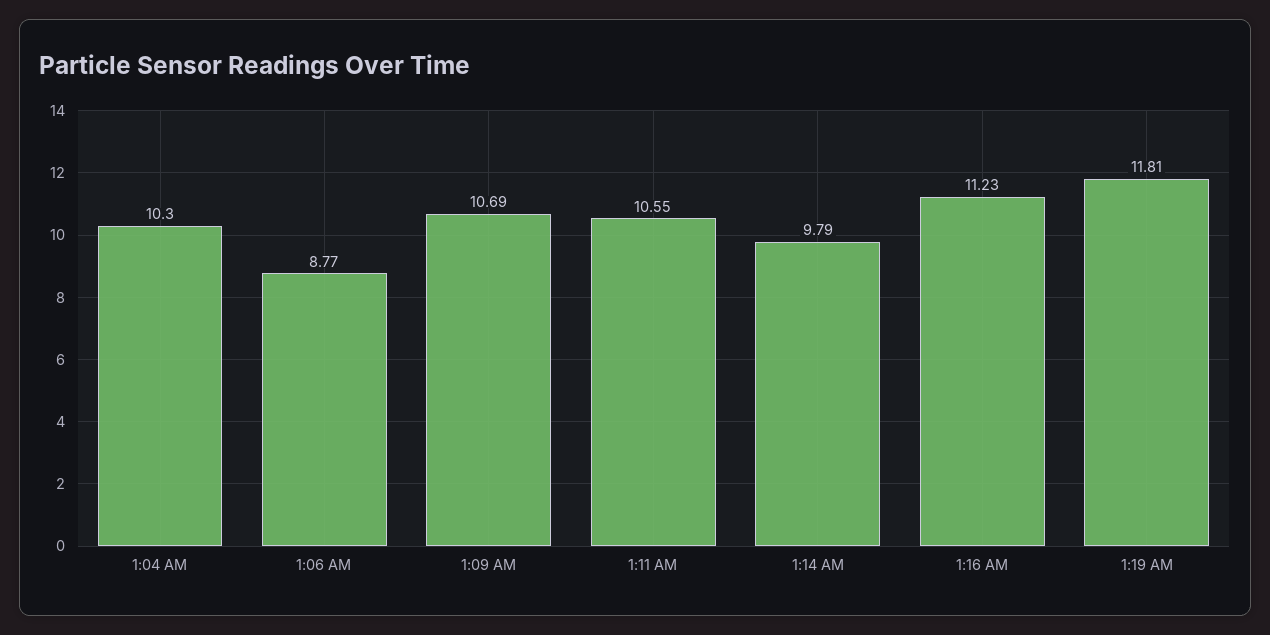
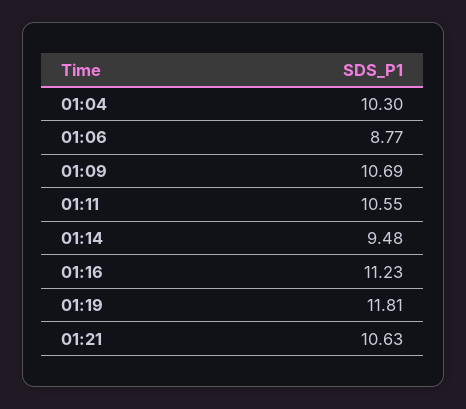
1:14 AM: 9.79 -> 9.48
01:21: none -> 10.63

